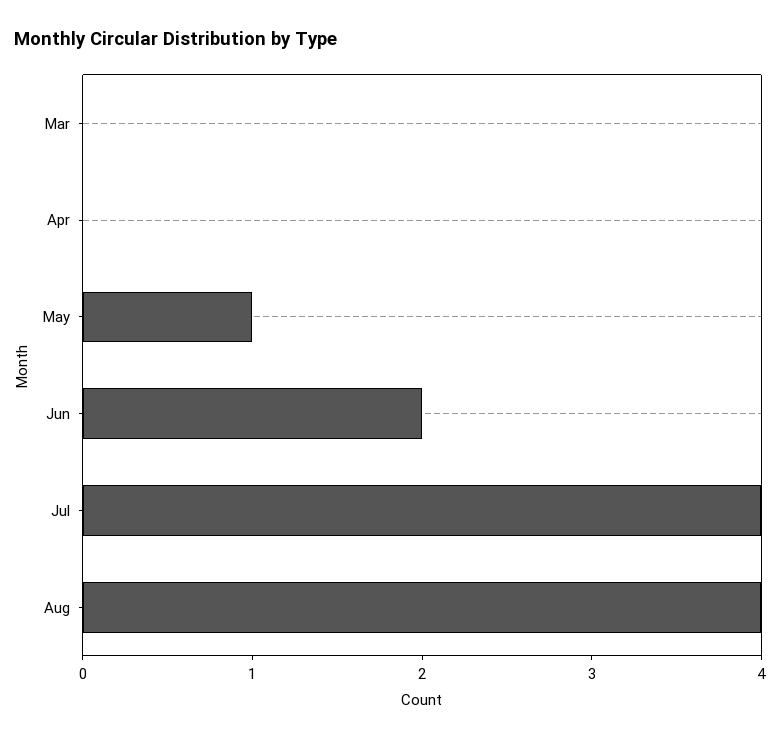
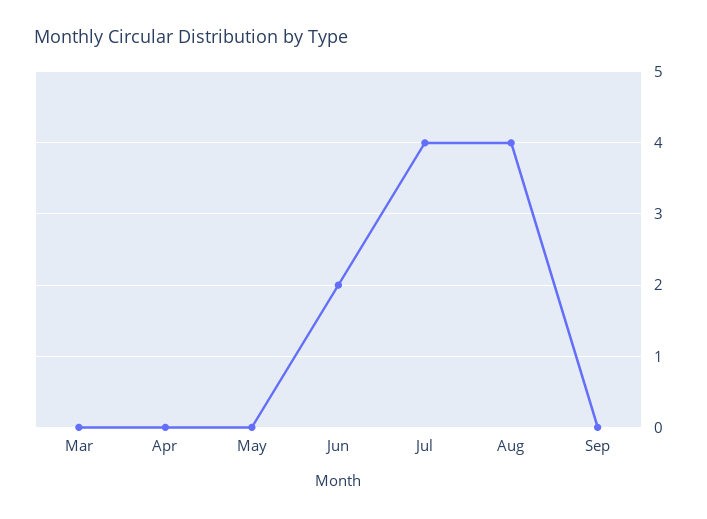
May: 1 -> 0
Sep: none -> 0

